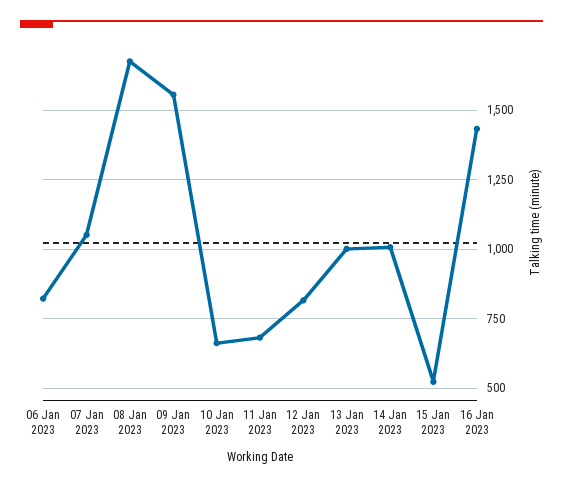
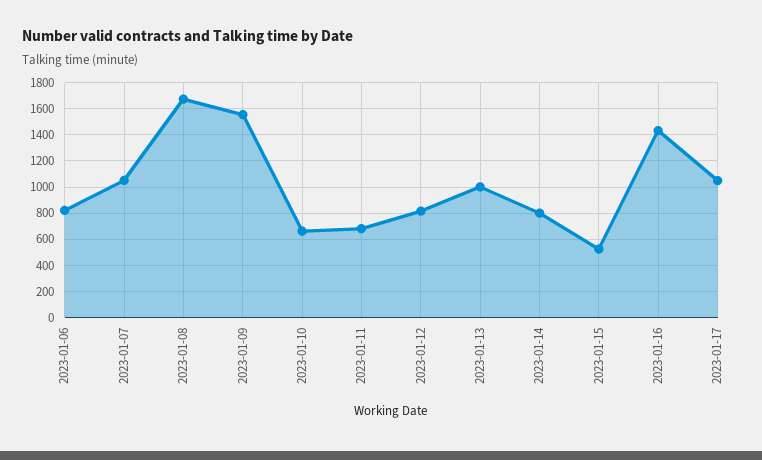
14 Jan 2023: 1000 -> 800
2023-01-17: none -> 1050

